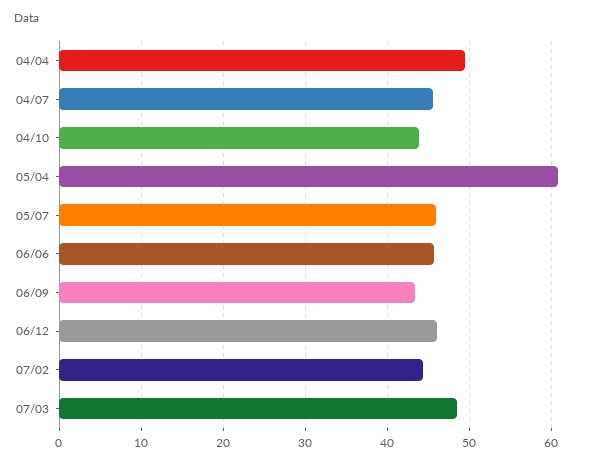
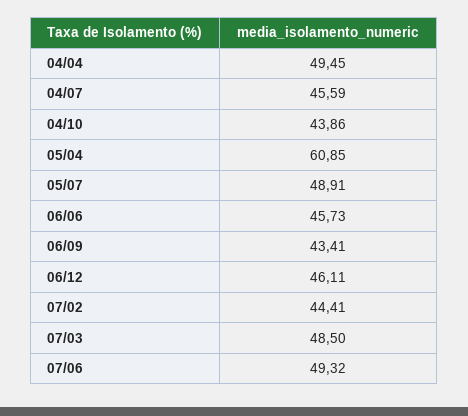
05/07: 46 -> 48.91
07/06: none -> 49.32

